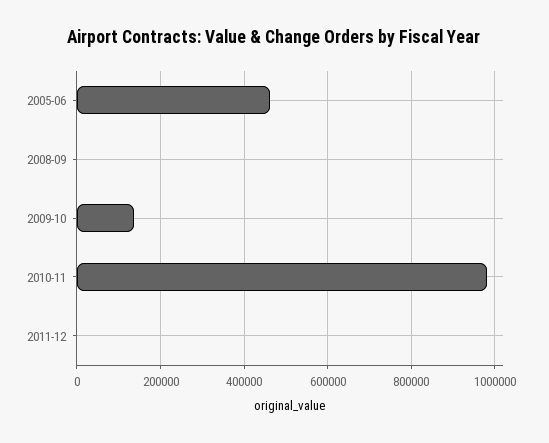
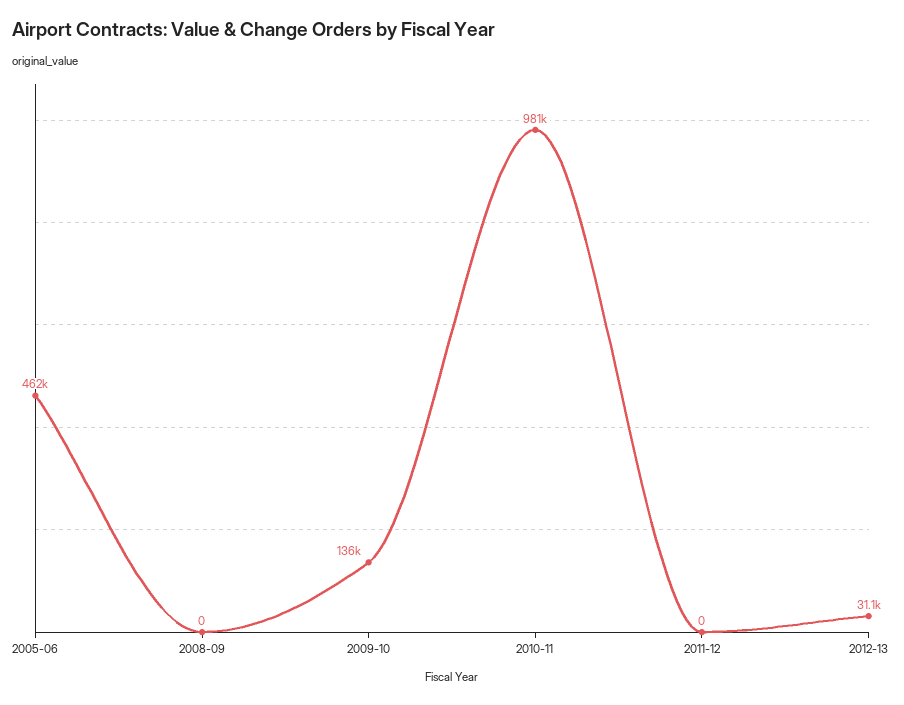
2012-13: none -> 31100

